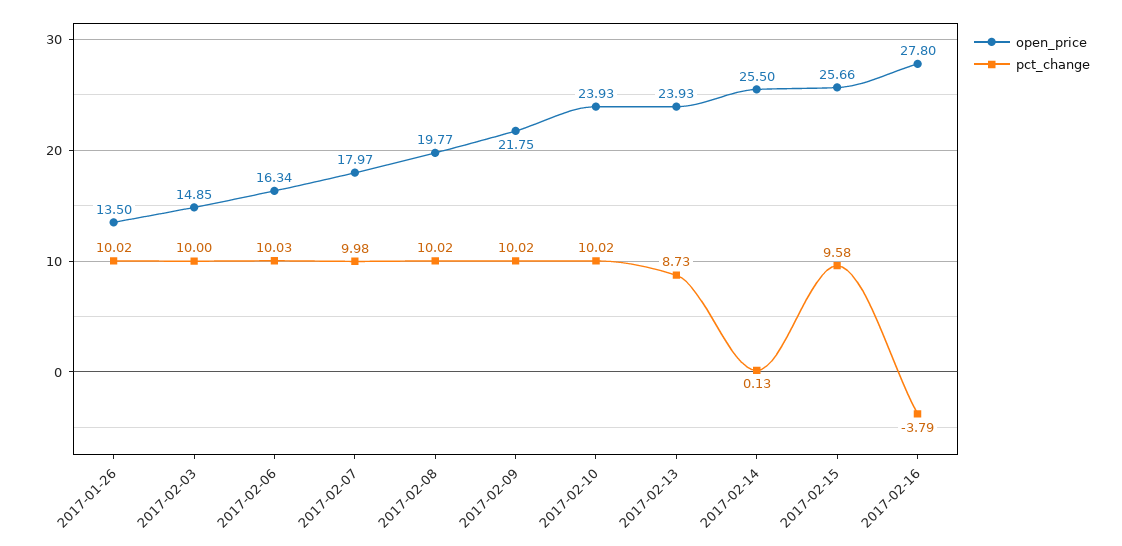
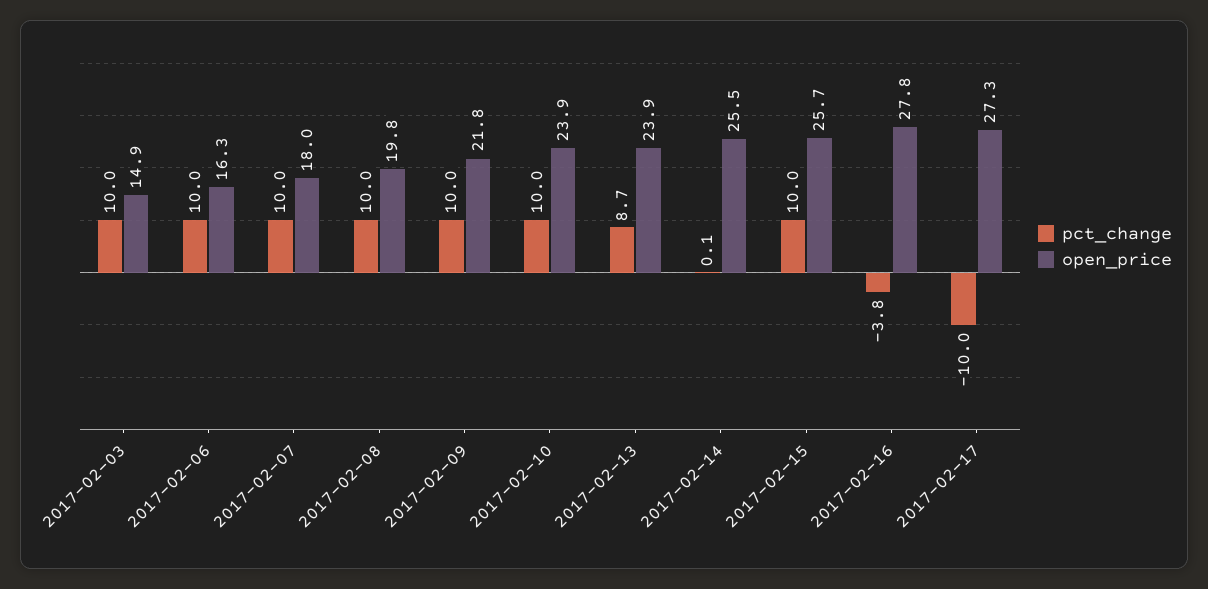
open_price, 2017-01-26: 13.5 -> none
pct_change, 2017-01-26: 10.02 -> none
pct_change, 2017-02-15: 9.58 -> 10
pct_change, 2017-02-17: none -> -10
open_price, 2017-02-17: none -> 27.3

